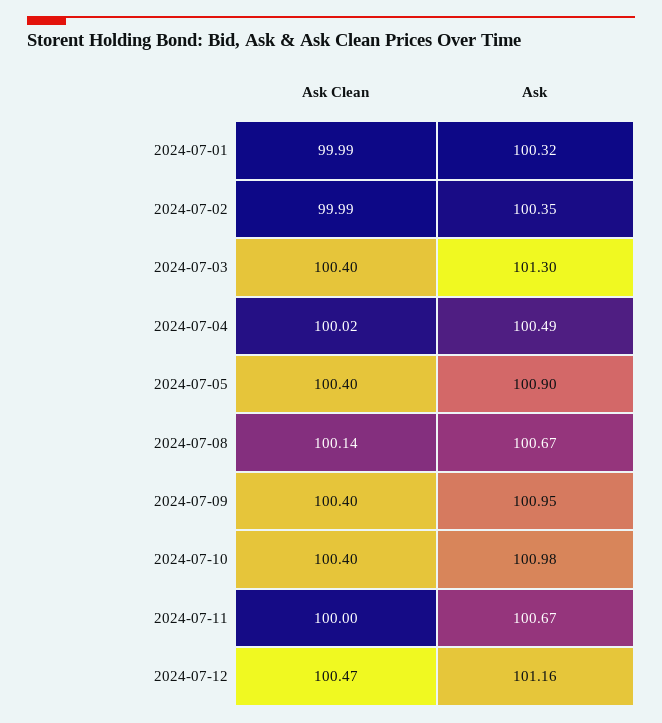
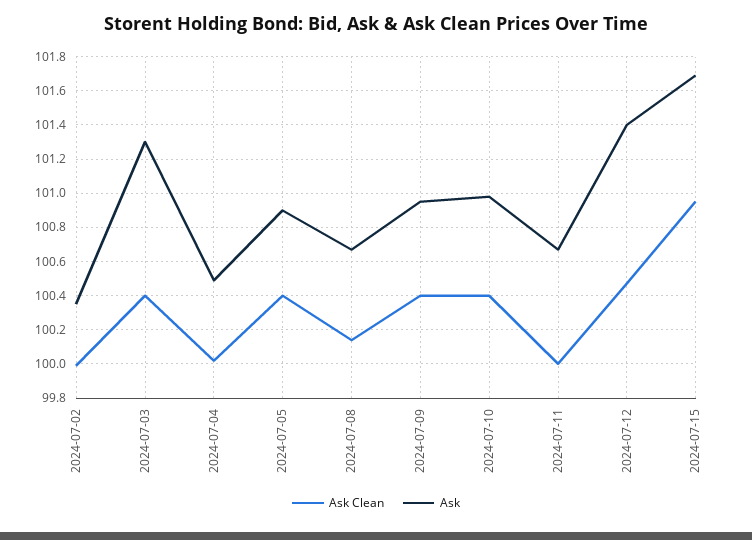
Ask Clean, 2024-07-01: 99.99 -> none
Ask, 2024-07-01: 100.32 -> none
Ask, 2024-07-12: 101.16 -> 101.4
Ask Clean, 2024-07-15: none -> 100.95
Ask, 2024-07-15: none -> 101.7

